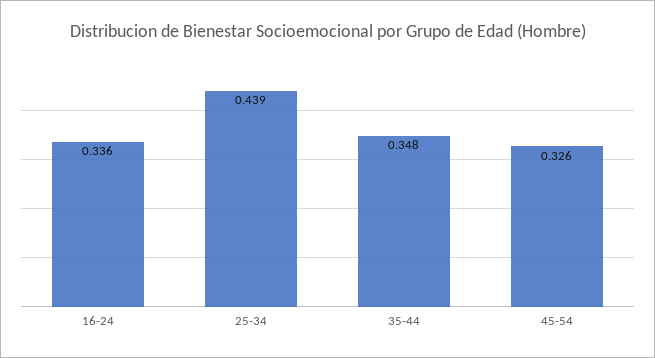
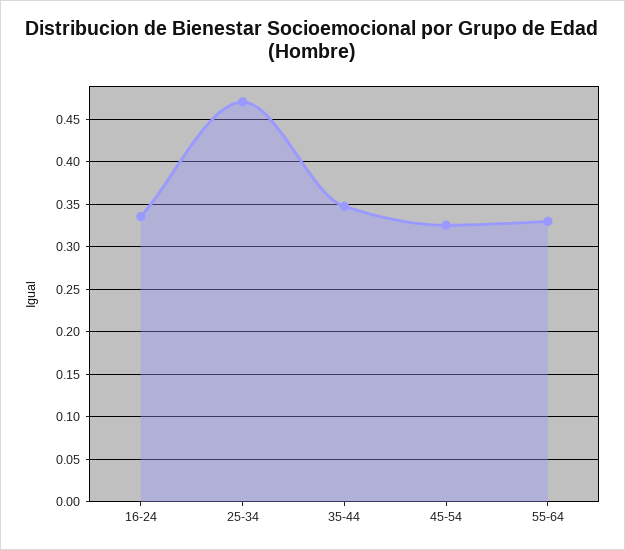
25-34: 0.439 -> 0.47
55-64: none -> 0.33

